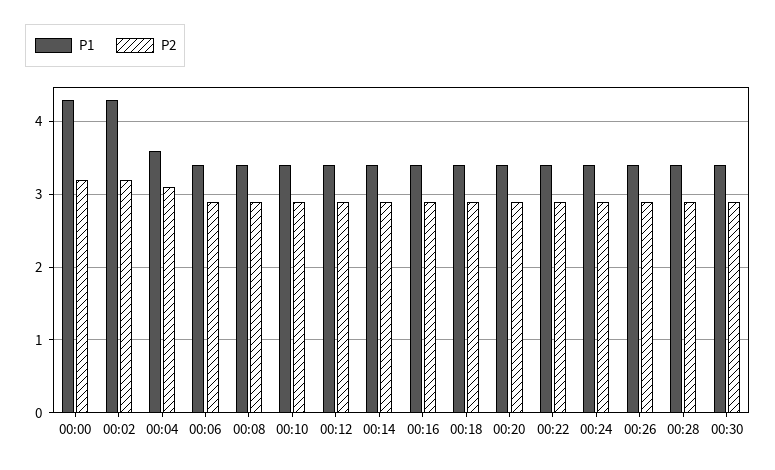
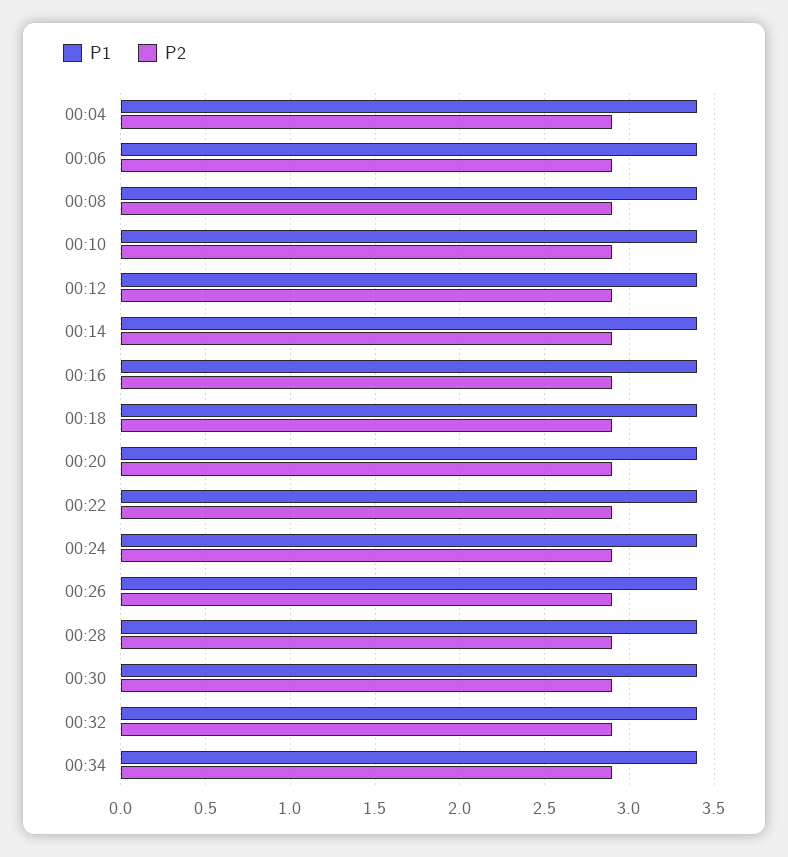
P1, 00:00: 4.3 -> none
P2, 00:00: 3.2 -> none
P1, 00:02: 4.3 -> none
P2, 00:02: 3.2 -> none
P1, 00:04: 3.6 -> 3.4
P2, 00:04: 3.1 -> 2.9
P1, 00:32: none -> 3.4
P2, 00:32: none -> 2.9
P1, 00:34: none -> 3.4
P2, 00:34: none -> 2.9

